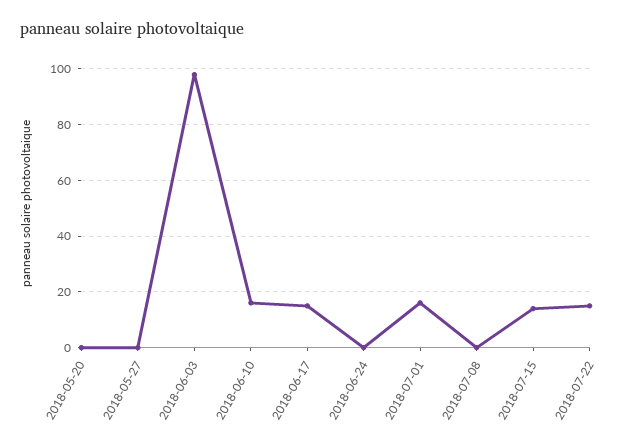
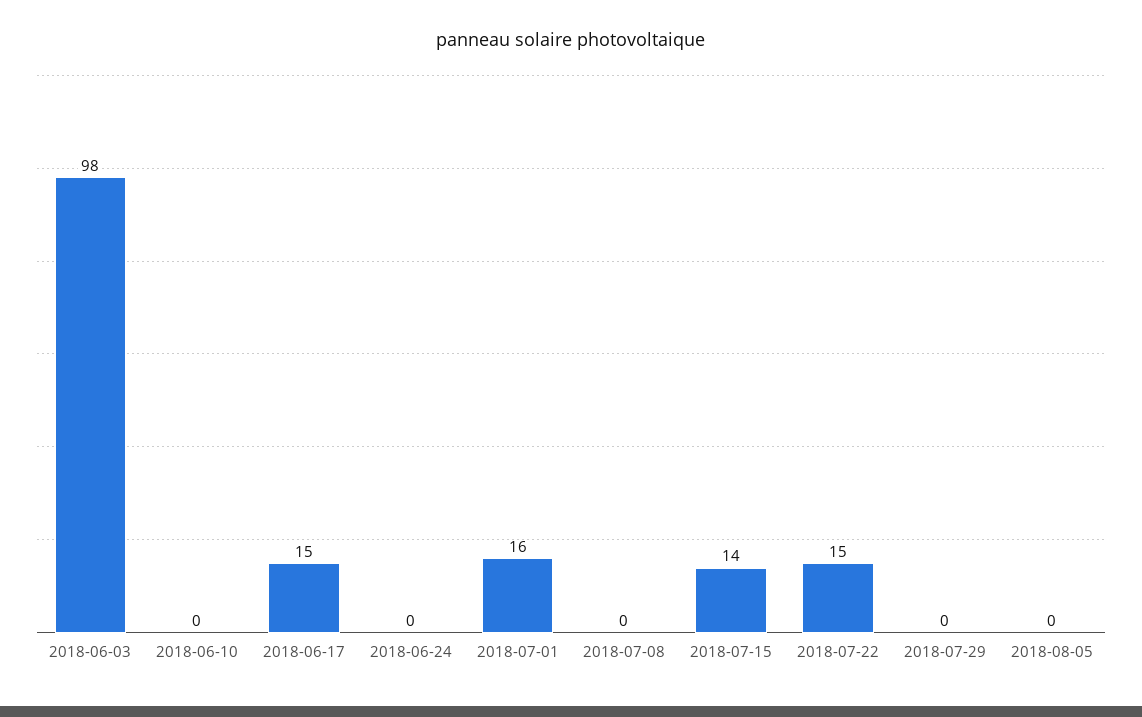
2018-05-20: 0 -> none
2018-05-27: 0 -> none
2018-06-10: 15 -> 0
2018-07-29: none -> 0
2018-08-05: none -> 0

